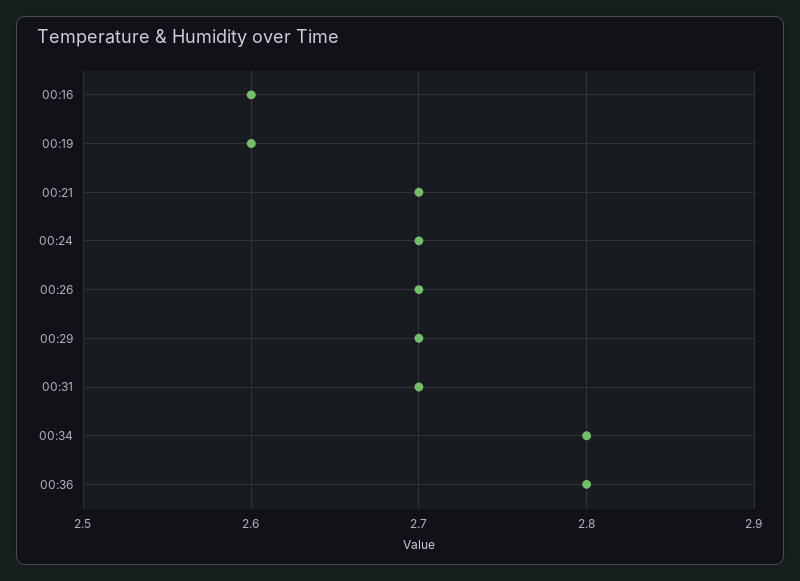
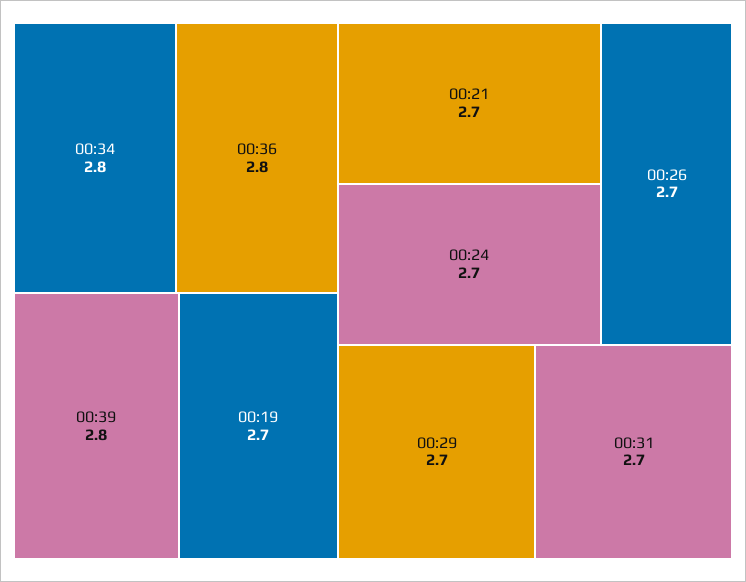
00:16: 2.6 -> none
00:19: 2.6 -> 2.7
00:39: none -> 2.8

